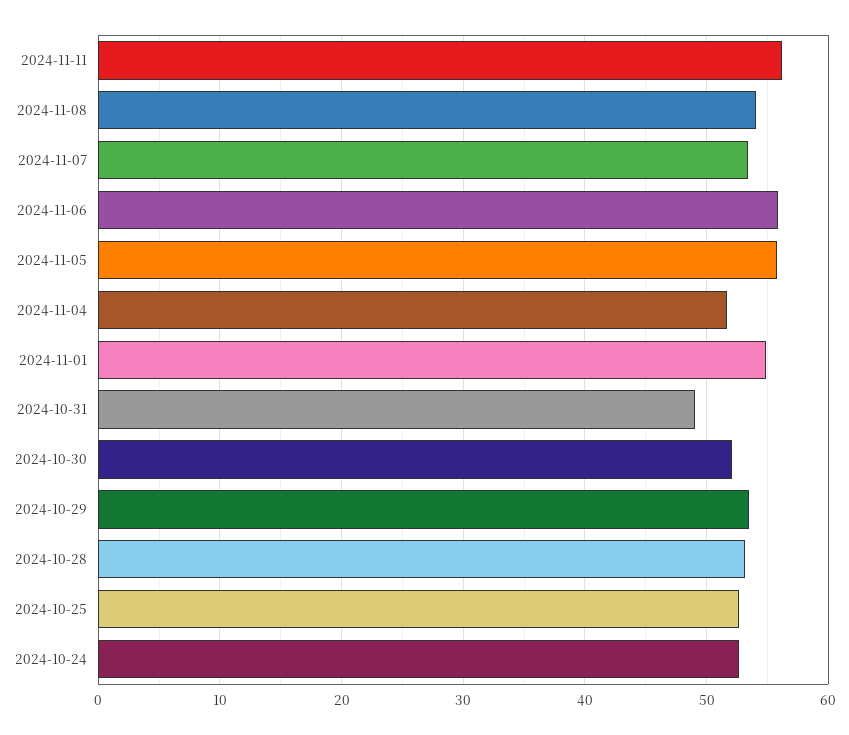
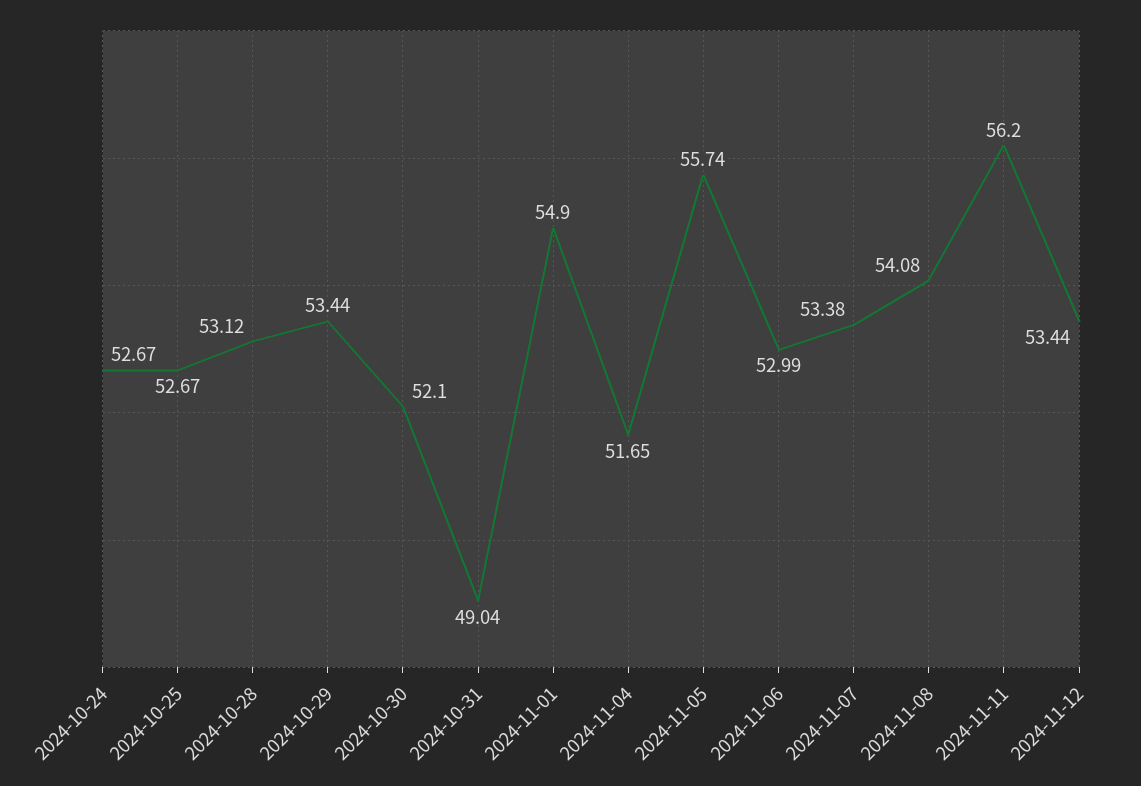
2024-11-06: 56 -> 52.99
2024-11-12: none -> 53.44

